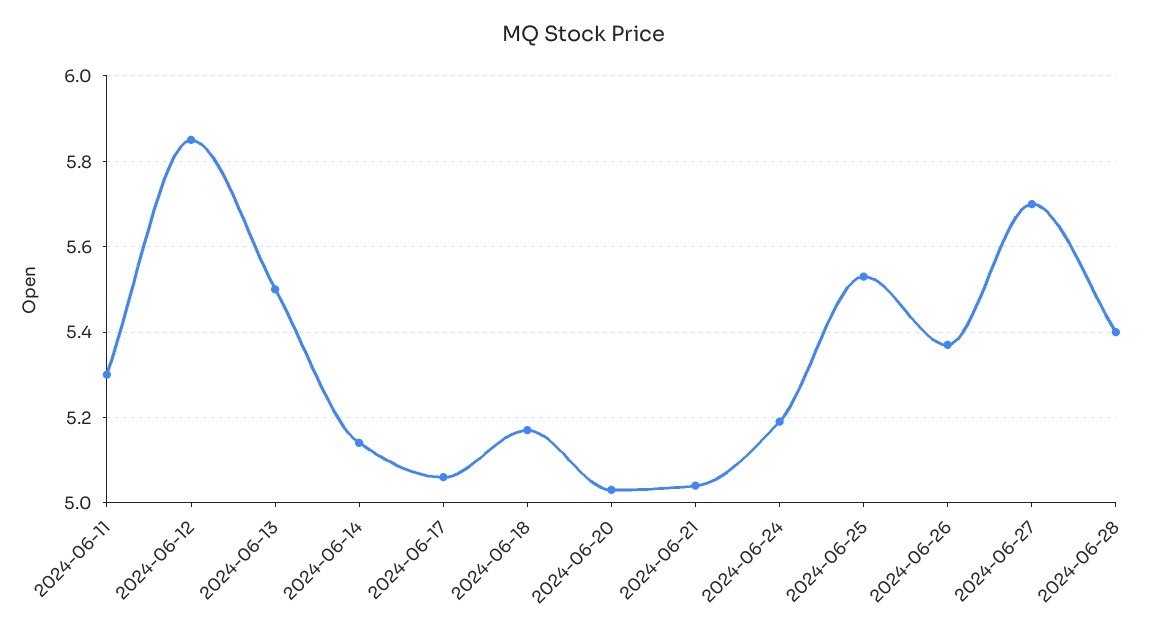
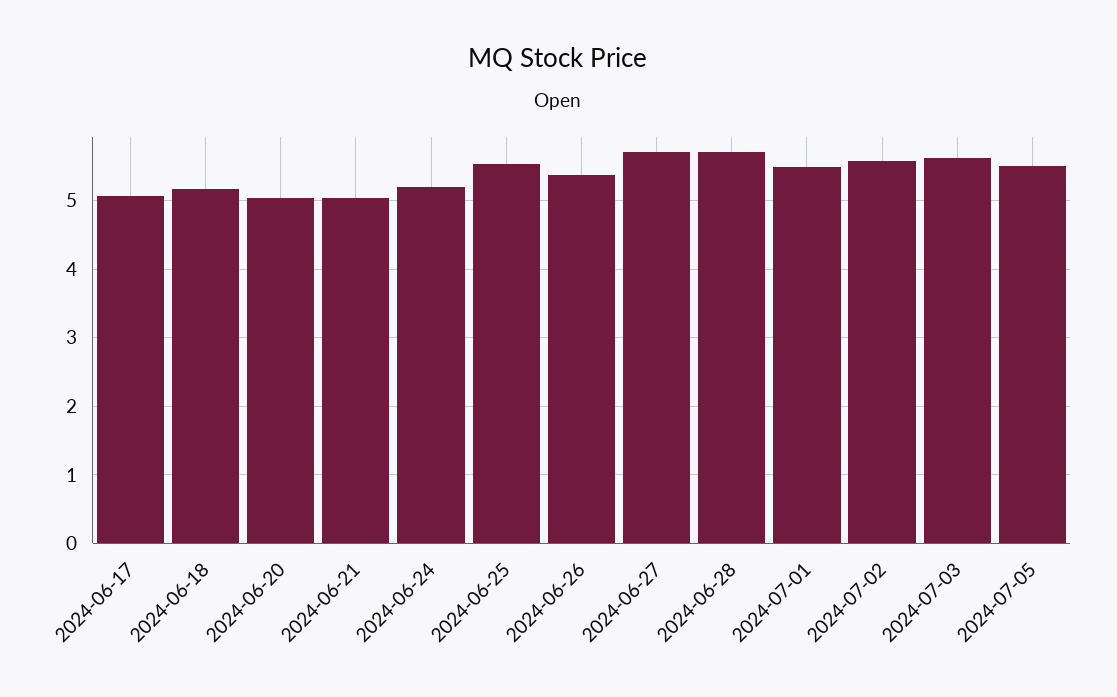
2024-06-11: 5.3 -> none
2024-06-12: 5.85 -> none
2024-06-13: 5.5 -> none
2024-06-14: 5.15 -> none
2024-06-28: 5.4 -> 5.7
2024-07-01: none -> 5.5
2024-07-02: none -> 5.6
2024-07-03: none -> 5.6
2024-07-05: none -> 5.5

